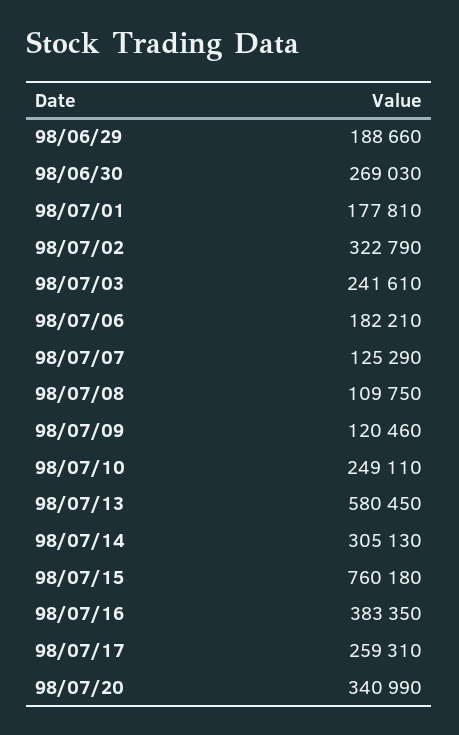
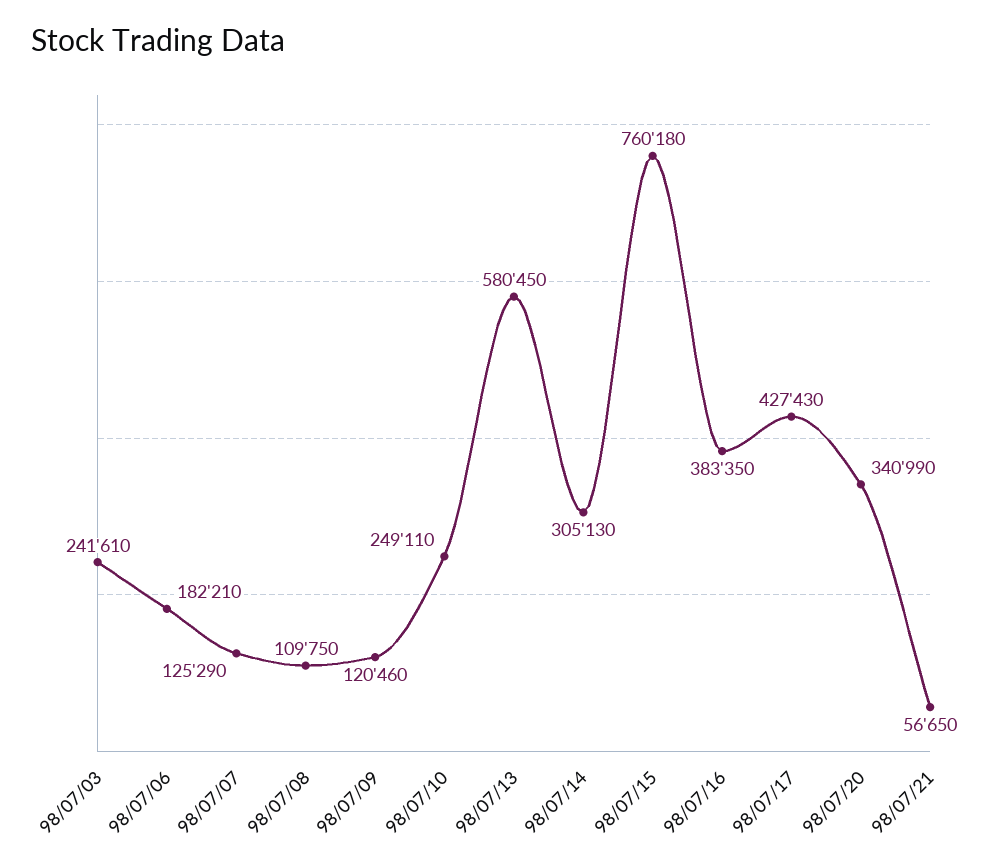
98/06/29: 188660 -> none
98/06/30: 269030 -> none
98/07/01: 177810 -> none
98/07/02: 322790 -> none
98/07/17: 259310 -> 427430
98/07/21: none -> 56650

